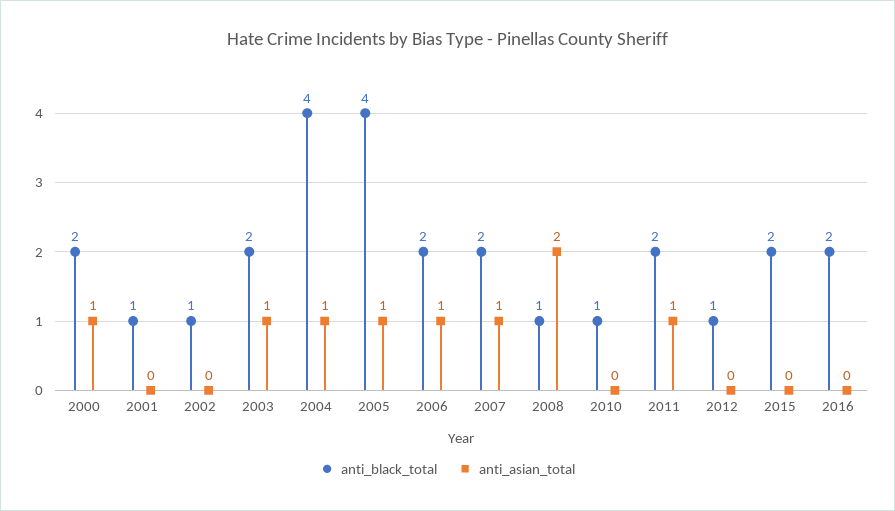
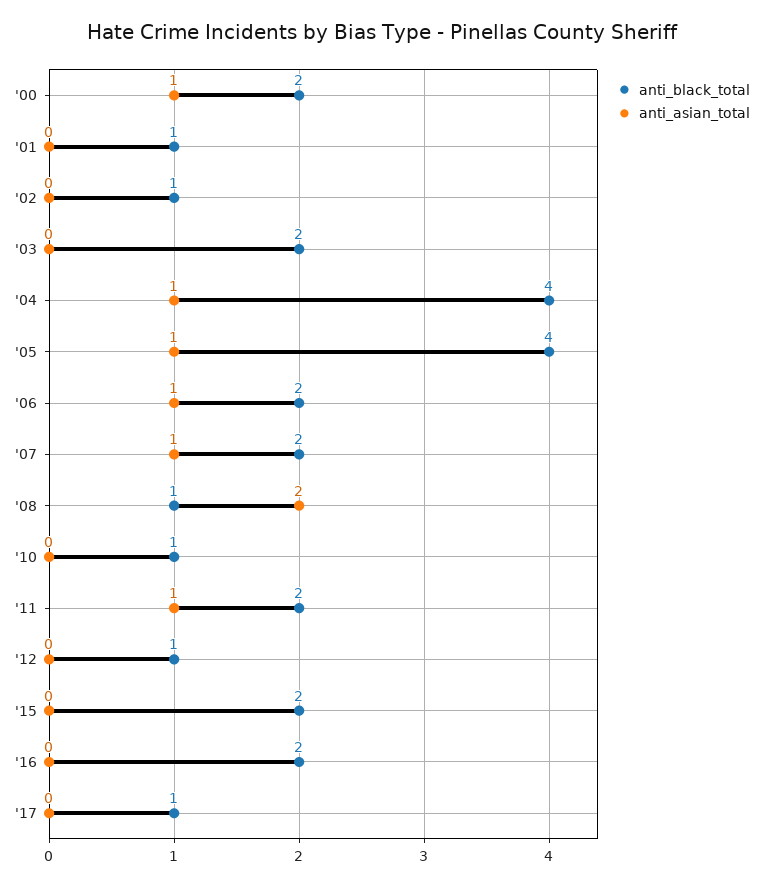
anti_asian_total, 2003: 1 -> 0
anti_black_total, '17: none -> 1
anti_asian_total, '17: none -> 0

